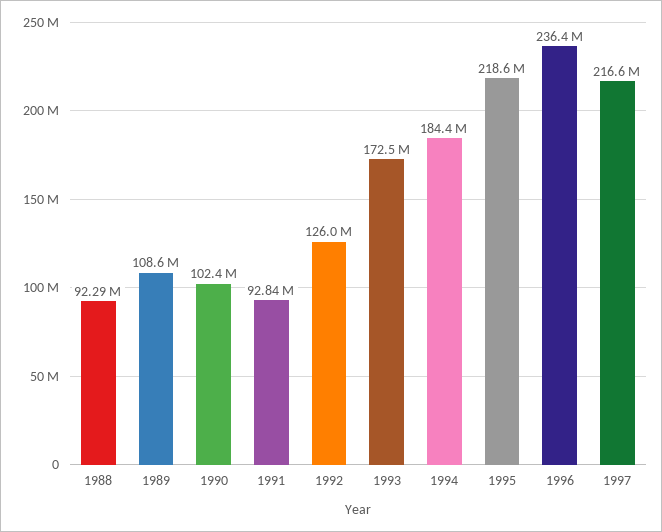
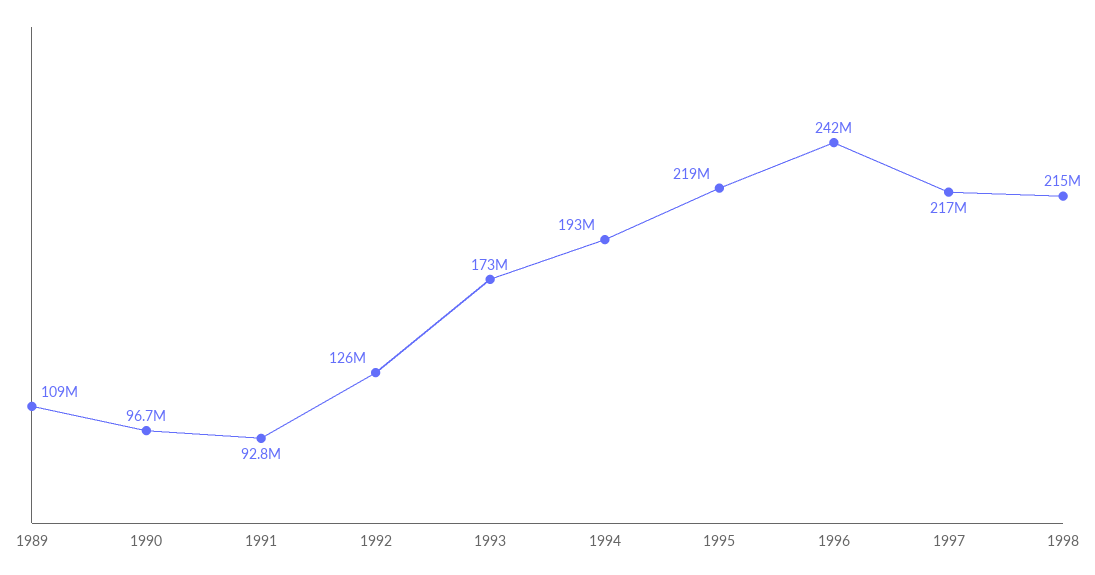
1988: 92290000 -> none
1990: 102400000 -> 96700000
1994: 184400000 -> 193000000
1996: 236400000 -> 242000000
1998: none -> 215000000

